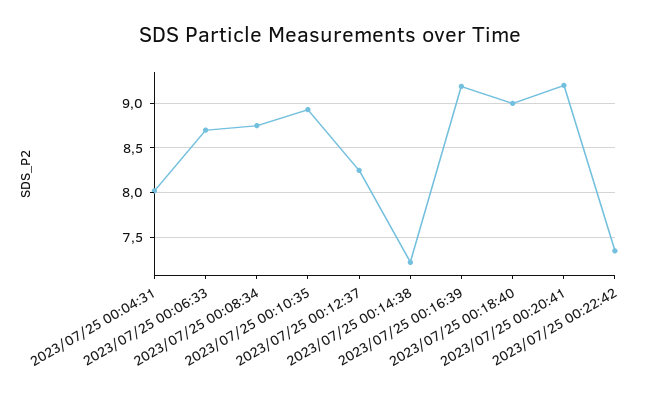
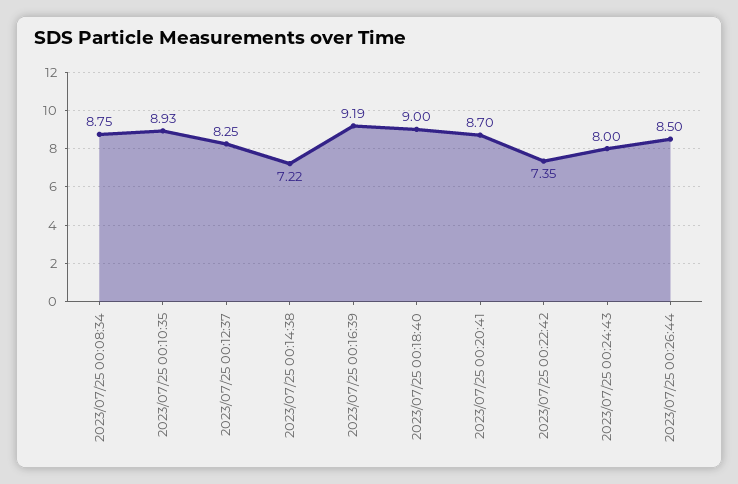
2023/07/25 00:04:31: 8 -> none
2023/07/25 00:06:33: 8.7 -> none
2023/07/25 00:20:41: 9.2 -> 8.7
2023/07/25 00:24:43: none -> 8
2023/07/25 00:26:44: none -> 8.5

